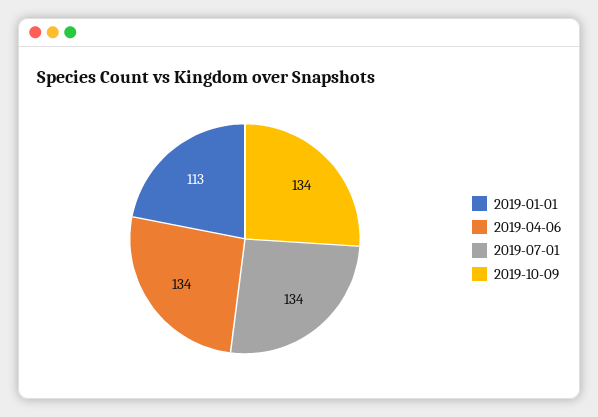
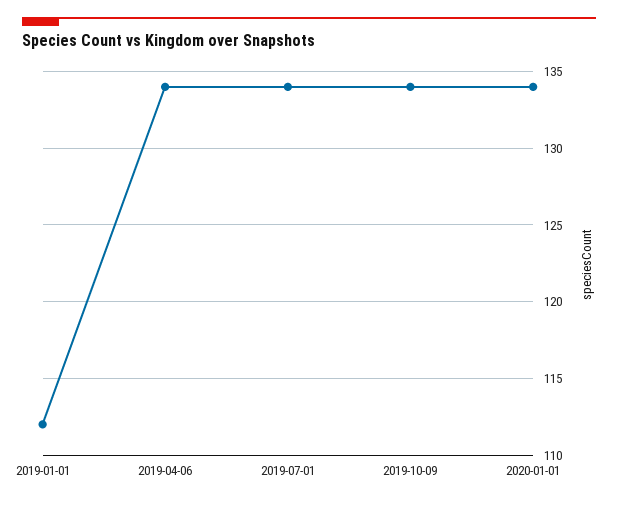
2019-01-01: 113 -> 112
2020-01-01: none -> 134

